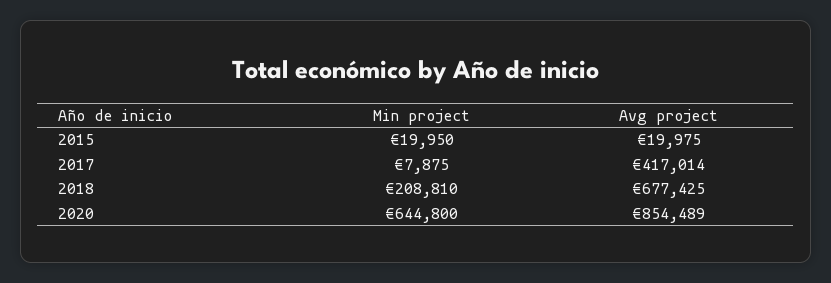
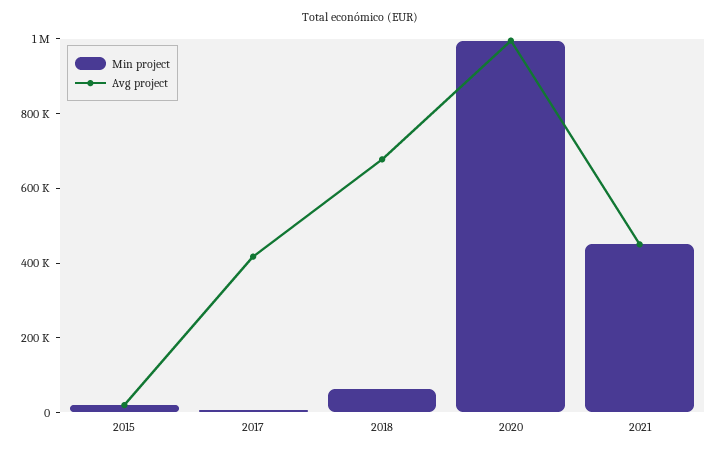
Min project, 2018: 208810 -> 50000
Min project, 2020: 644800 -> 1000000
Avg project, 2020: 854489 -> 1000000
Min project, 2021: none -> 450000
Avg project, 2021: none -> 450000

